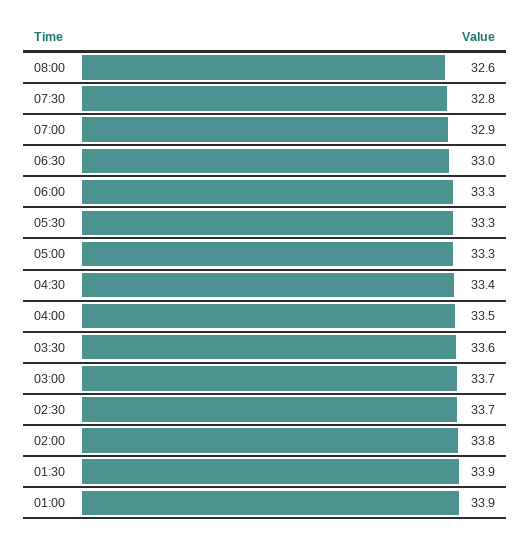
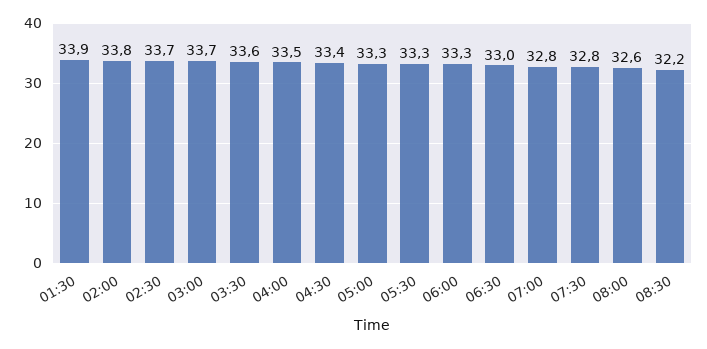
07:00: 32.9 -> 32.8
01:00: 33.9 -> none
08:30: none -> 32.2

